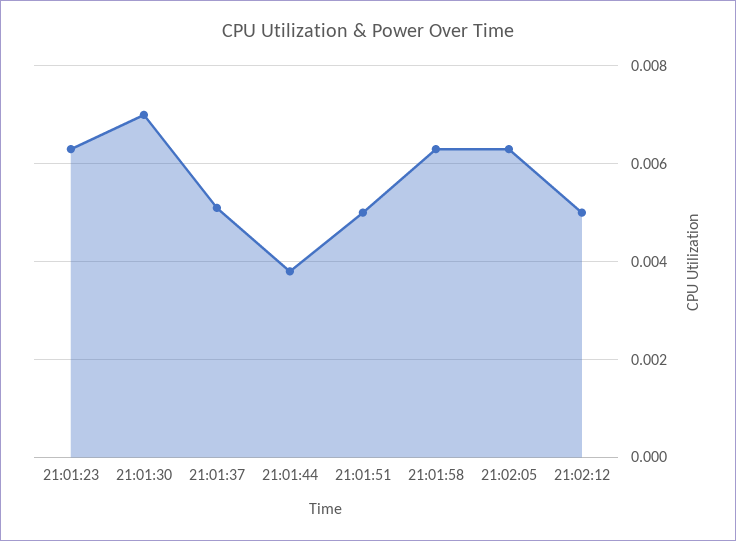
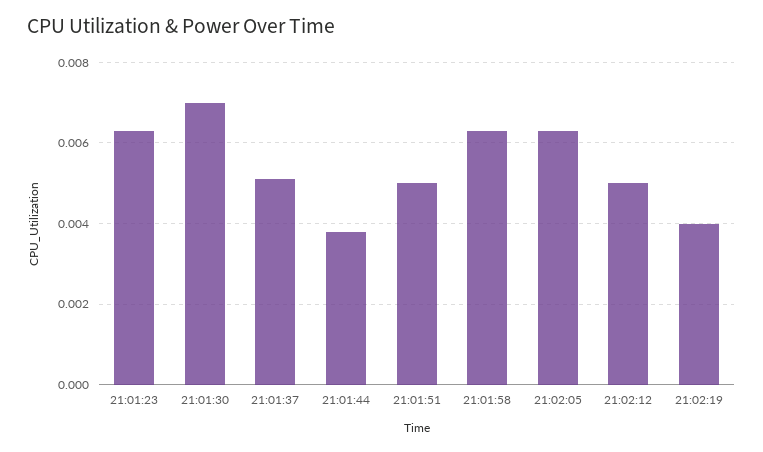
21:02:19: none -> 0.004

